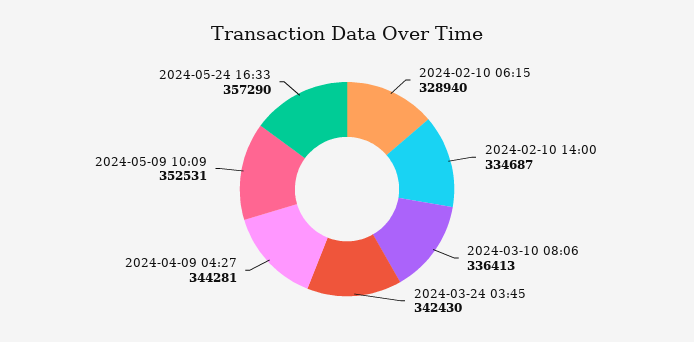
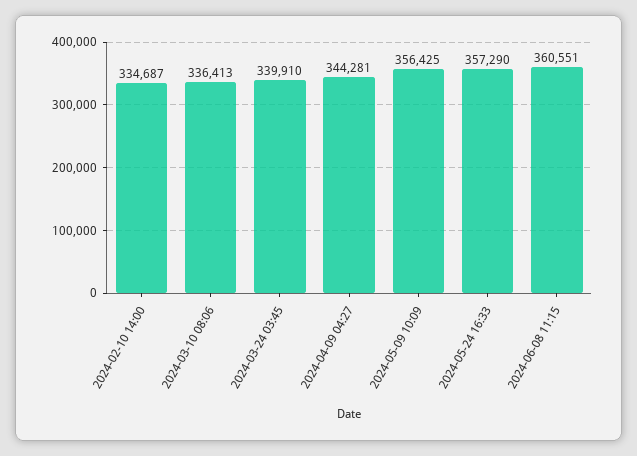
2024-02-10 06:15: 328940 -> none
2024-03-24 03:45: 342430 -> 339910
2024-05-09 10:09: 352531 -> 356425
2024-06-08 11:15: none -> 360551

